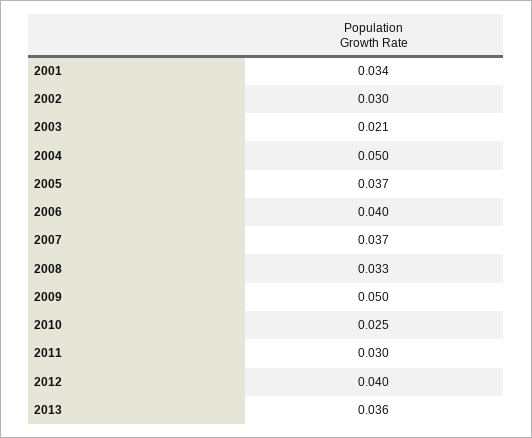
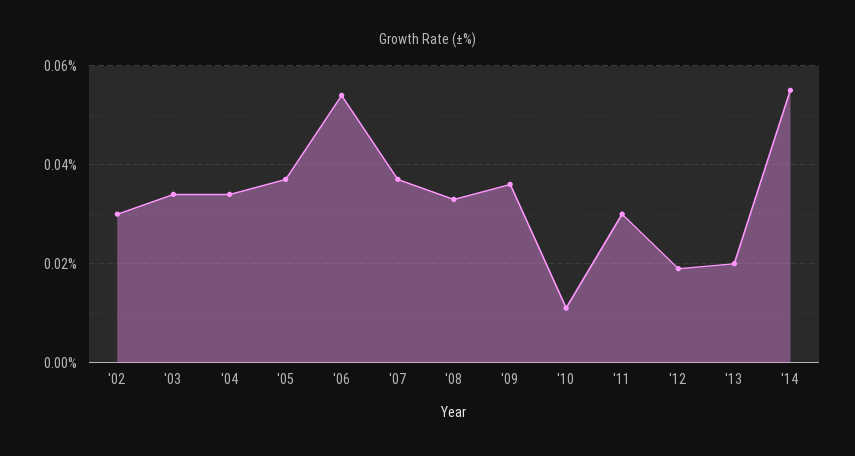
2001: 0.034 -> none
2003: 0.021 -> 0.035
2004: 0.05 -> 0.035
2006: 0.04 -> 0.055
2009: 0.05 -> 0.035
2010: 0.025 -> 0.01
2012: 0.04 -> 0.02
2013: 0.036 -> 0.02
'14: none -> 0.055

